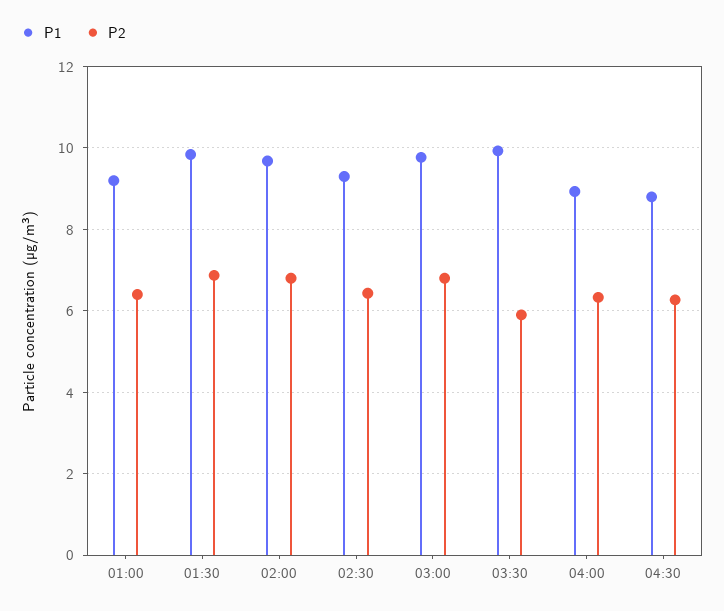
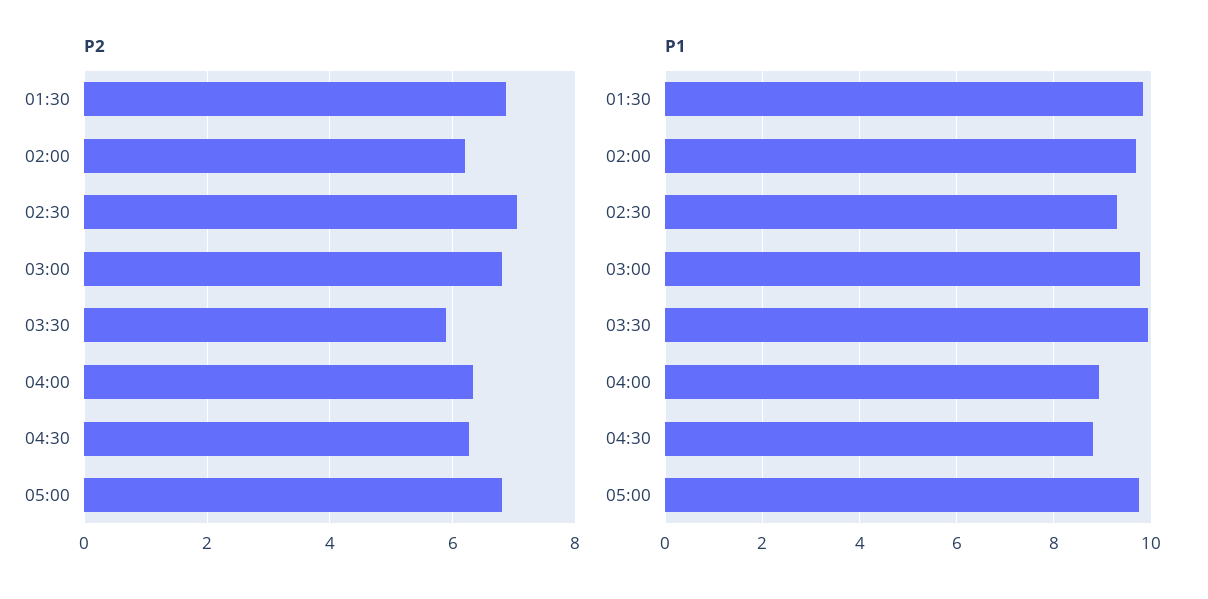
P1, 01:00: 9.2 -> none
P2, 01:00: 6.4 -> none
P2, 02:00: 6.8 -> 6.2
P2, 02:30: 6.4 -> 7
P2, 05:00: none -> 6.8
P1, 05:00: none -> 9.8

